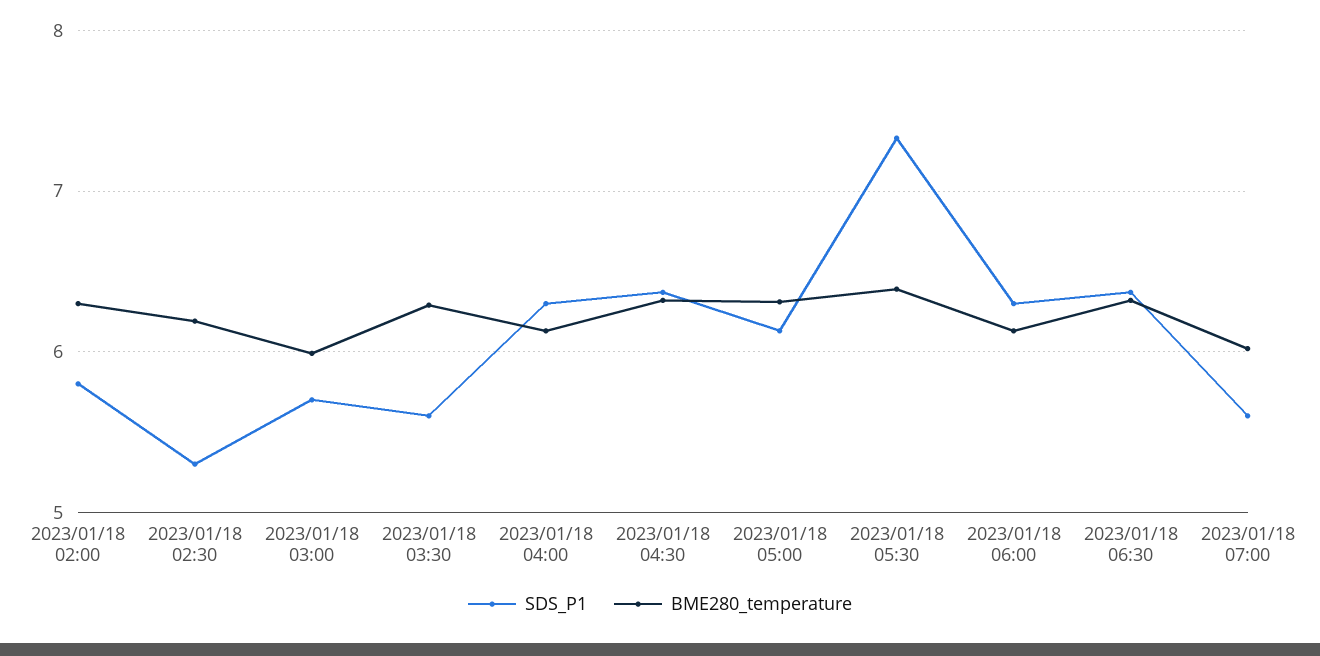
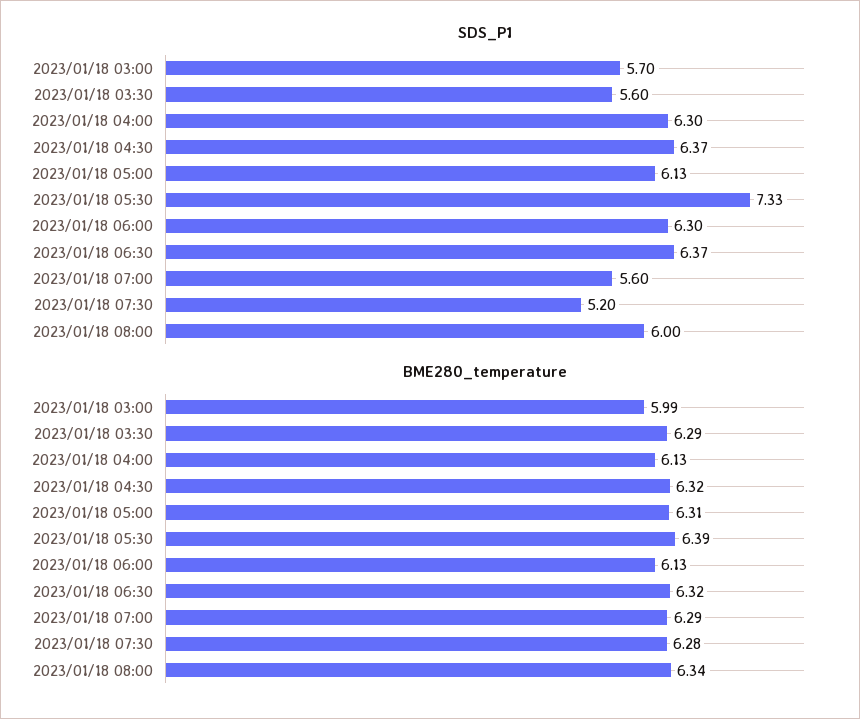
SDS_P1, 2023/01/18 02:00: 5.8 -> none
BME280_temperature, 2023/01/18 02:00: 6.3 -> none
SDS_P1, 2023/01/18 02:30: 5.3 -> none
BME280_temperature, 2023/01/18 02:30: 6.2 -> none
BME280_temperature, 2023/01/18 07:00: 6 -> 6.29
SDS_P1, 2023/01/18 07:30: none -> 5.2
SDS_P1, 2023/01/18 08:00: none -> 6
BME280_temperature, 2023/01/18 07:30: none -> 6.28
BME280_temperature, 2023/01/18 08:00: none -> 6.34

